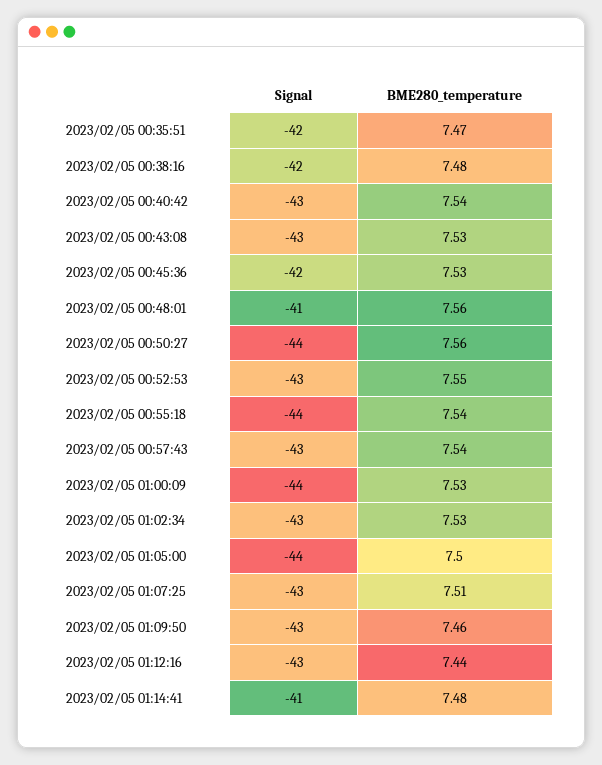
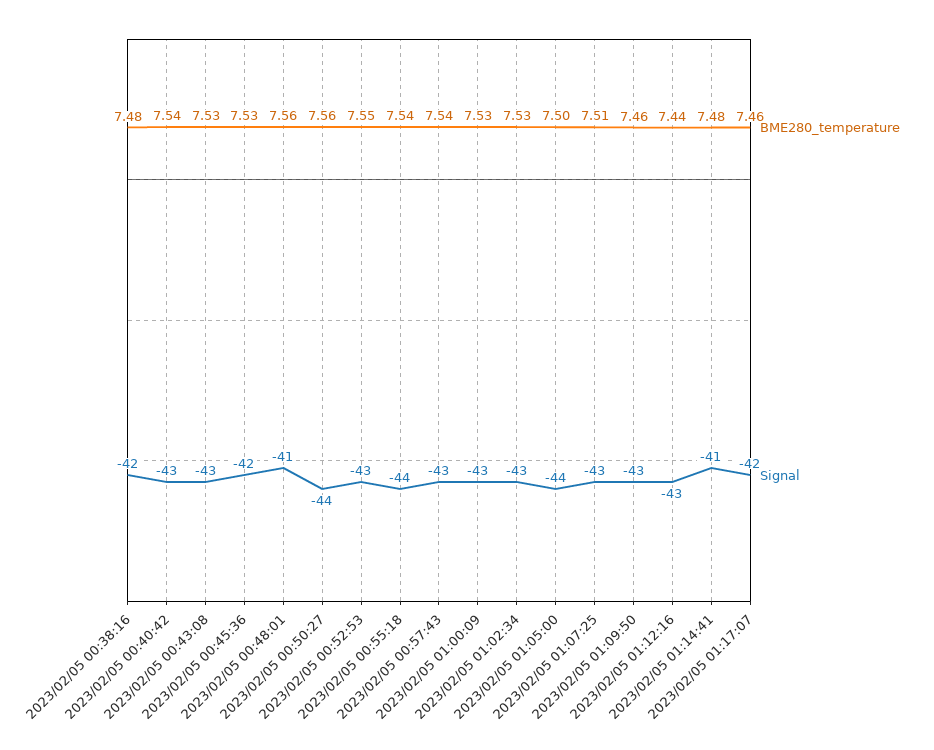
Signal, 2023/02/05 00:35:51: -42 -> none
BME280_temperature, 2023/02/05 00:35:51: 7.47 -> none
Signal, 2023/02/05 01:00:09: -44 -> -43
BME280_temperature, 2023/02/05 01:17:07: none -> 7.46
Signal, 2023/02/05 01:17:07: none -> -42

